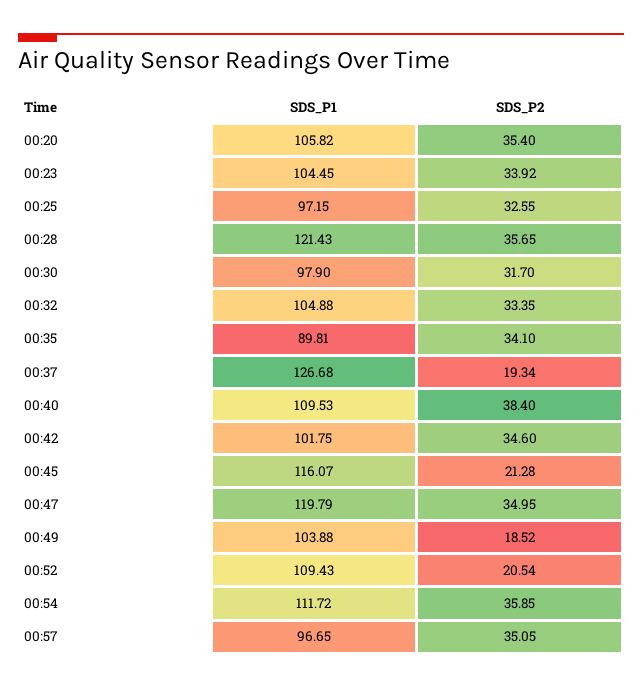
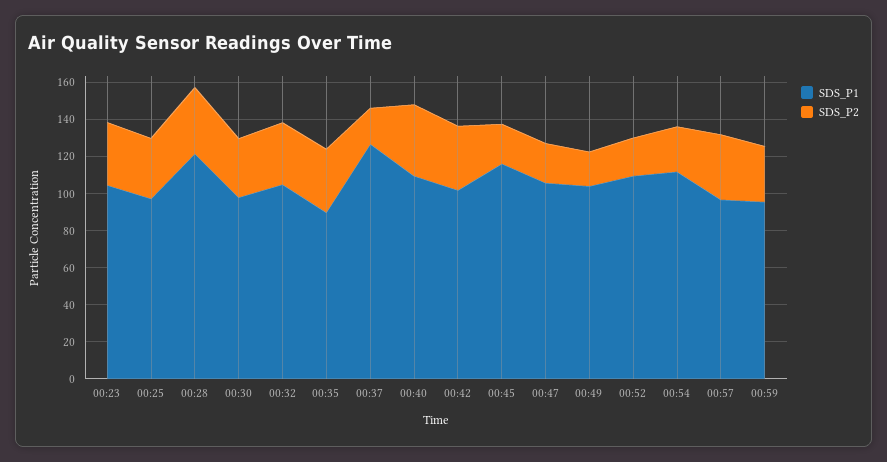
SDS_P1, 00:20: 105.82 -> none
SDS_P2, 00:20: 35.4 -> none
SDS_P1, 00:47: 119.79 -> 105
SDS_P2, 00:47: 34.95 -> 20
SDS_P2, 00:54: 35.85 -> 25
SDS_P1, 00:59: none -> 95
SDS_P2, 00:59: none -> 30

